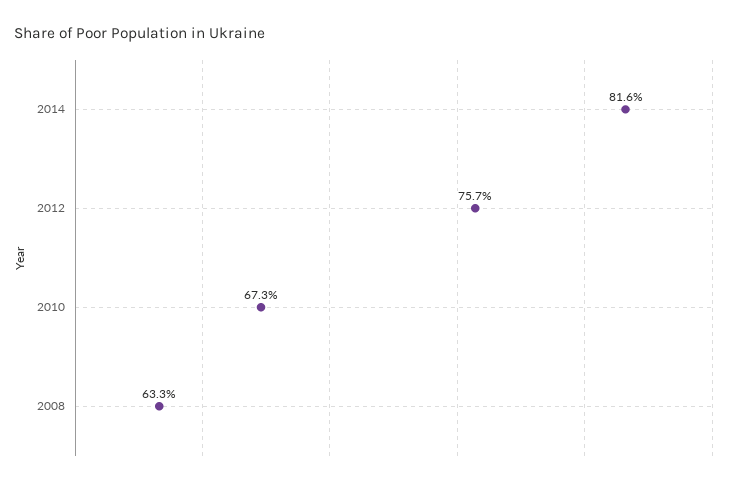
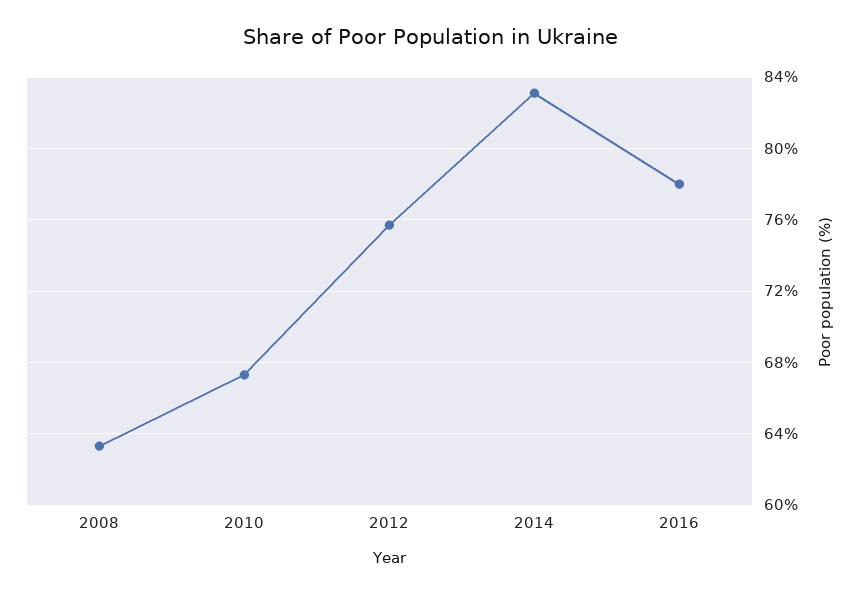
2014: 81.6 -> 83
2016: none -> 78

